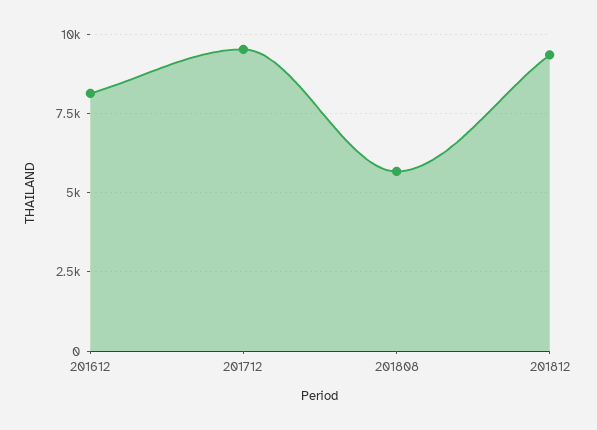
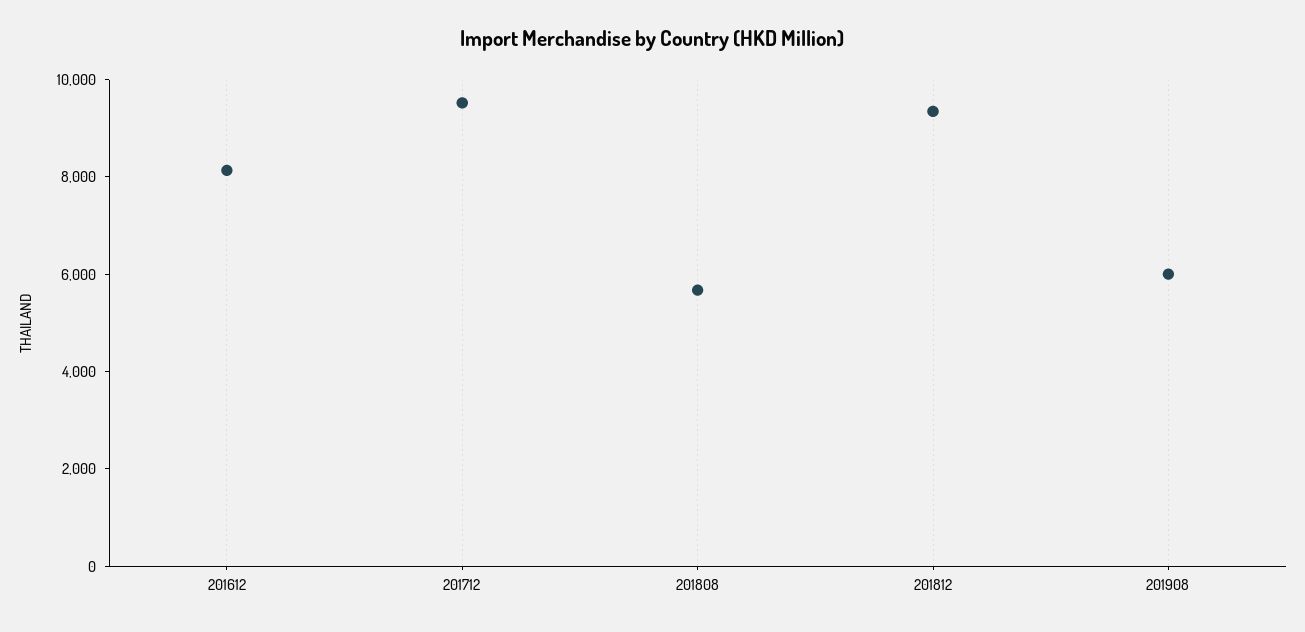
201908: none -> 6000

